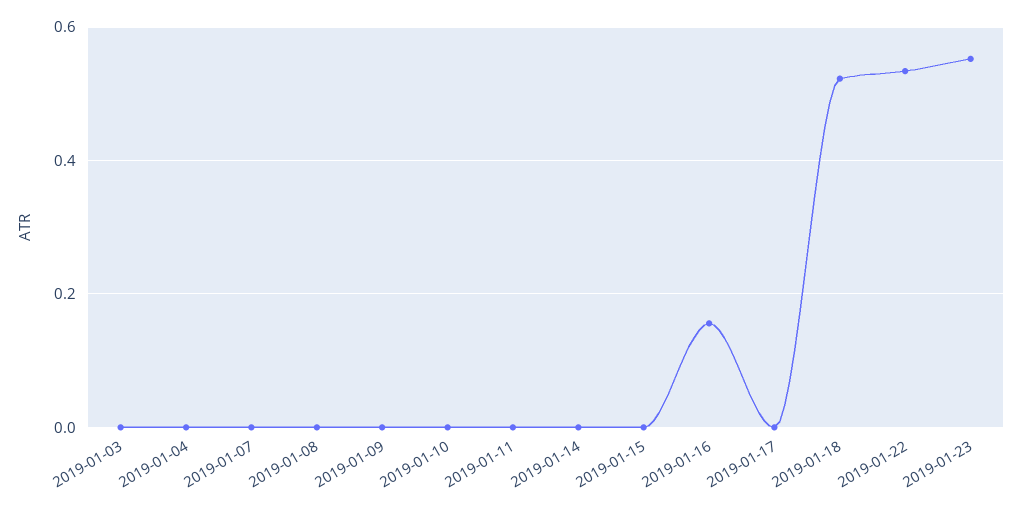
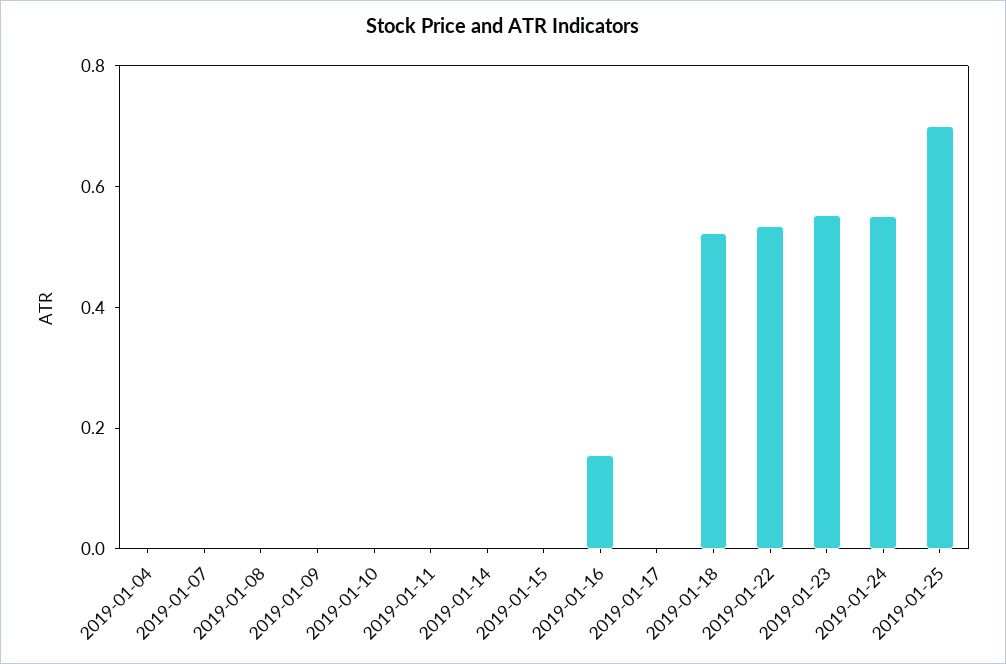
2019-01-03: 0 -> none
2019-01-24: none -> 0.55
2019-01-25: none -> 0.7

